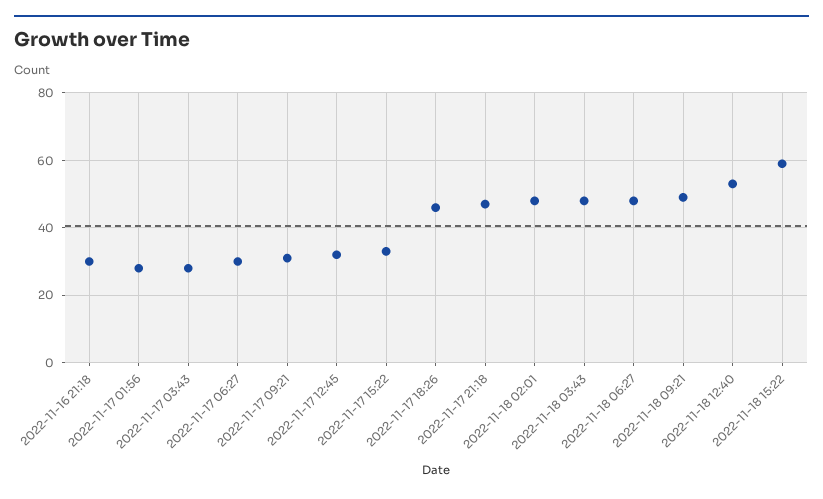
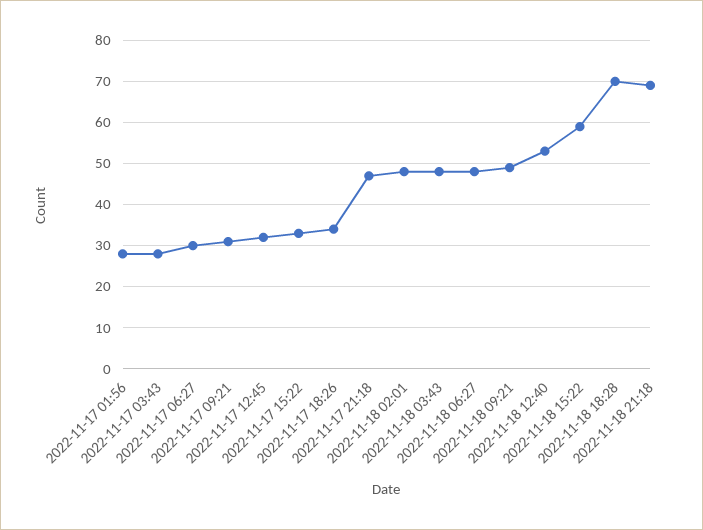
2022-11-16 21:18: 30 -> none
2022-11-17 18:26: 45 -> 35
2022-11-18 18:28: none -> 70
2022-11-18 21:18: none -> 70

